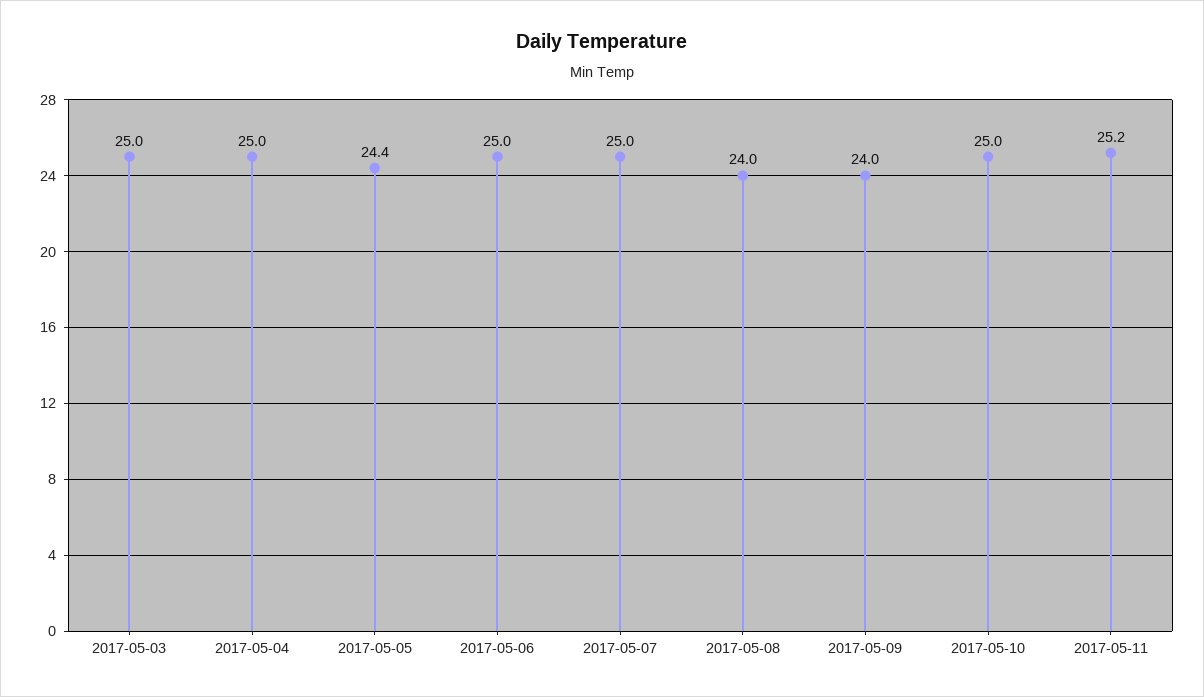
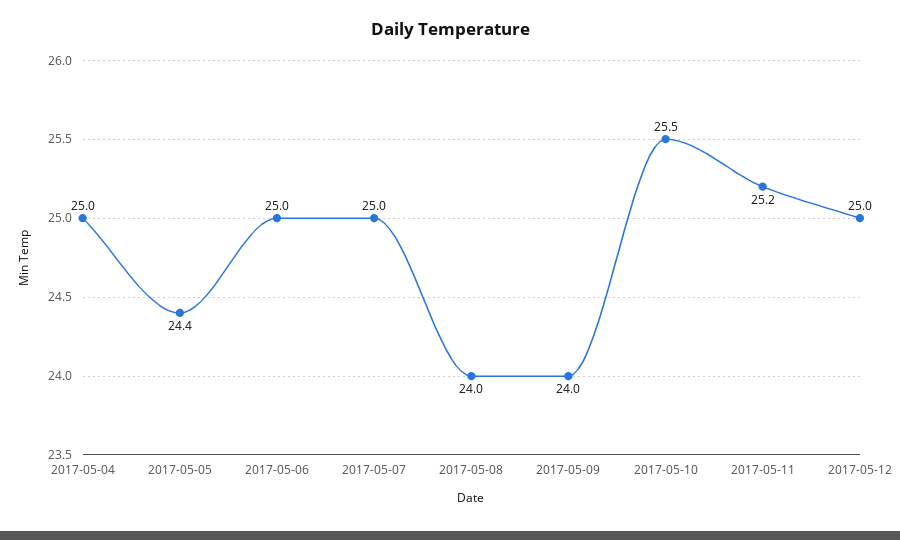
2017-05-03: 25 -> none
2017-05-10: 25 -> 25.5
2017-05-12: none -> 25

